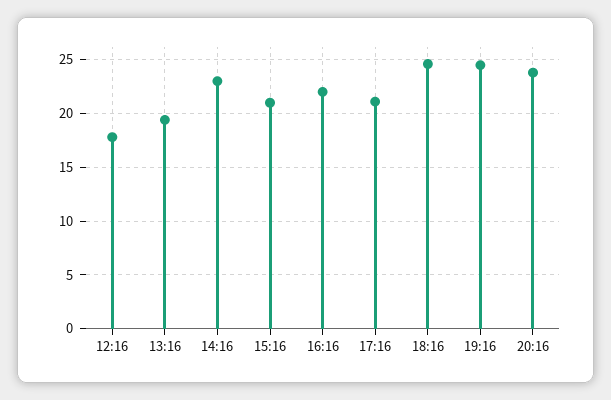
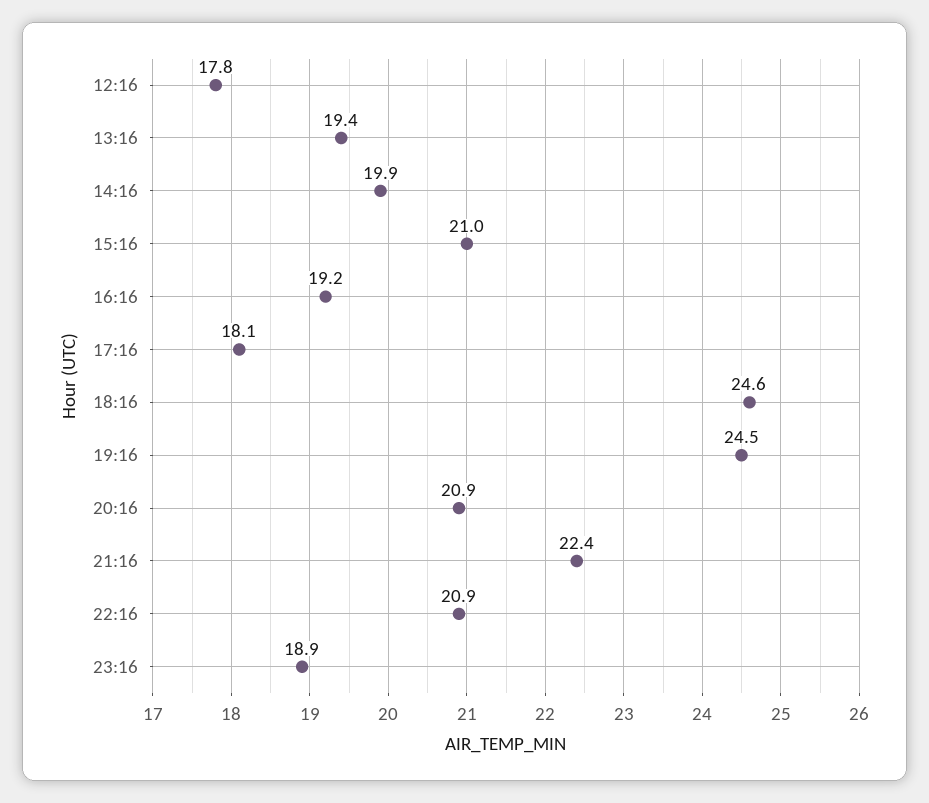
14:16: 23 -> 19.9
16:16: 22 -> 19.2
17:16: 21 -> 18.1
20:16: 24 -> 20.9
21:16: none -> 22.4
22:16: none -> 20.9
23:16: none -> 18.9

